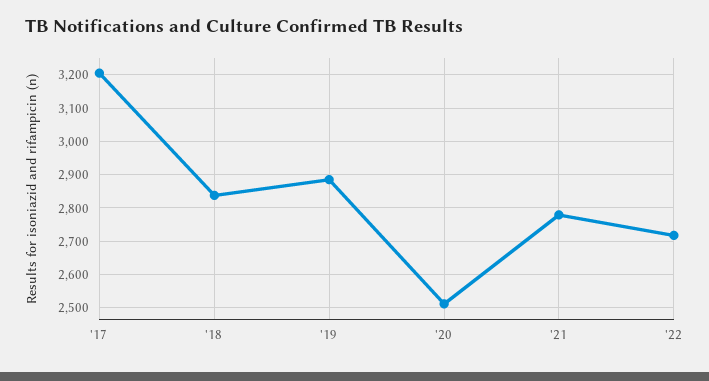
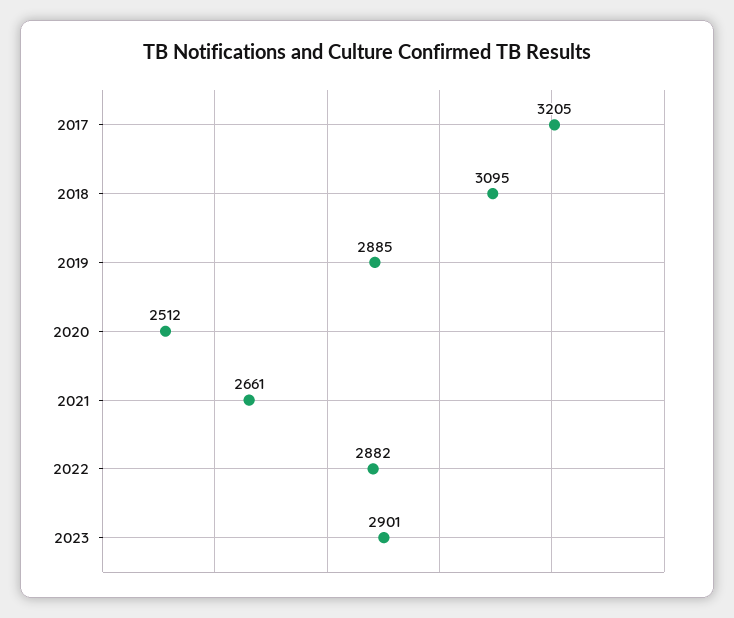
'18: 2840 -> 3095
'21: 2780 -> 2661
'22: 2720 -> 2882
2023: none -> 2901

